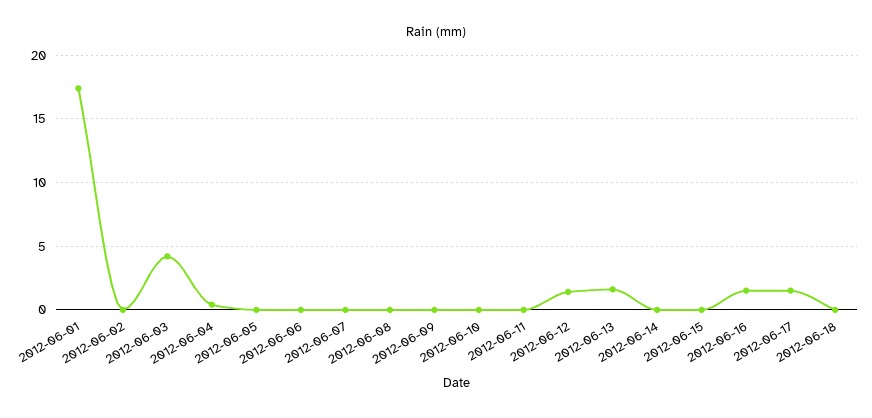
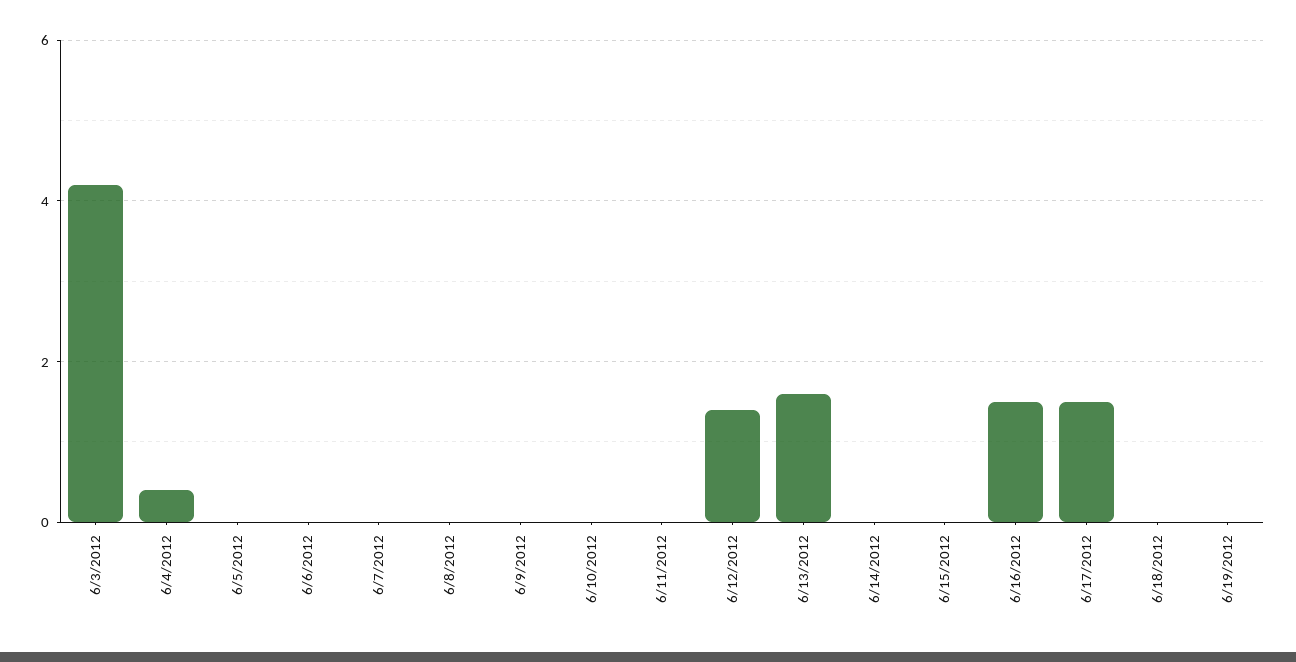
2012-06-01: 17.5 -> none
2012-06-02: 0 -> none
6/19/2012: none -> 0

